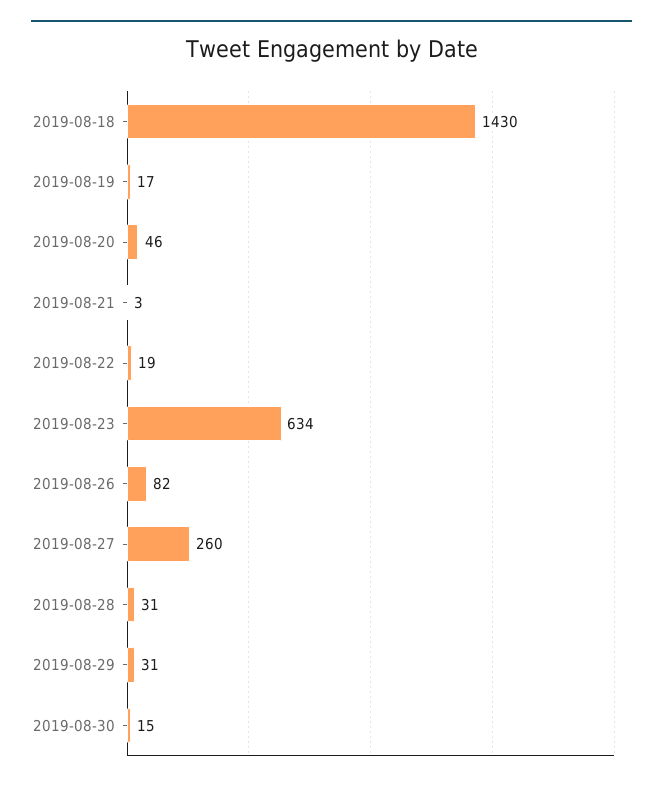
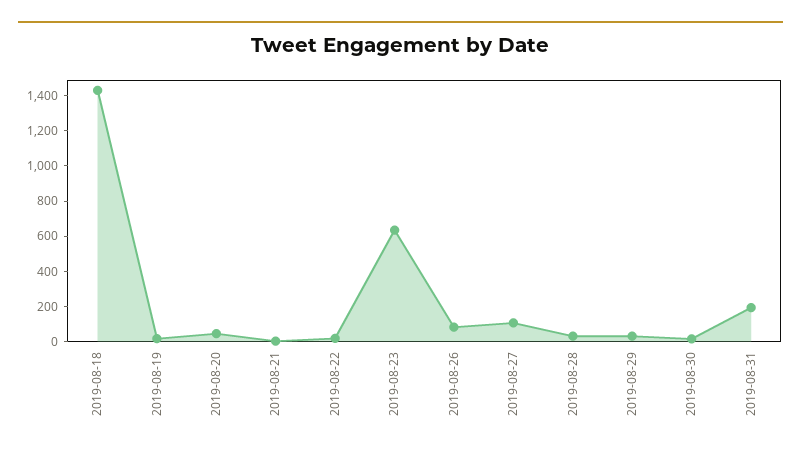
2019-08-27: 260 -> 100
2019-08-31: none -> 200

